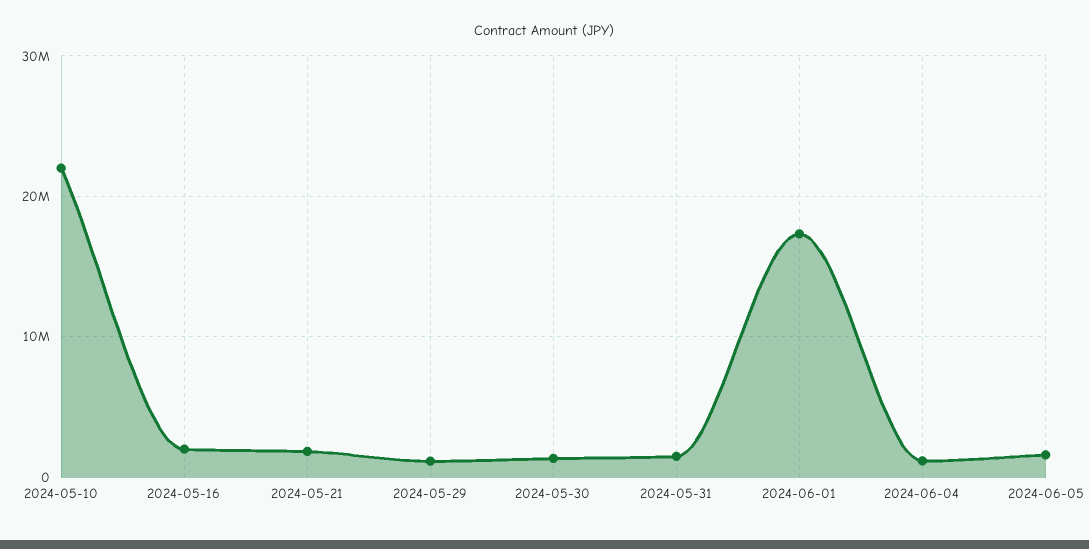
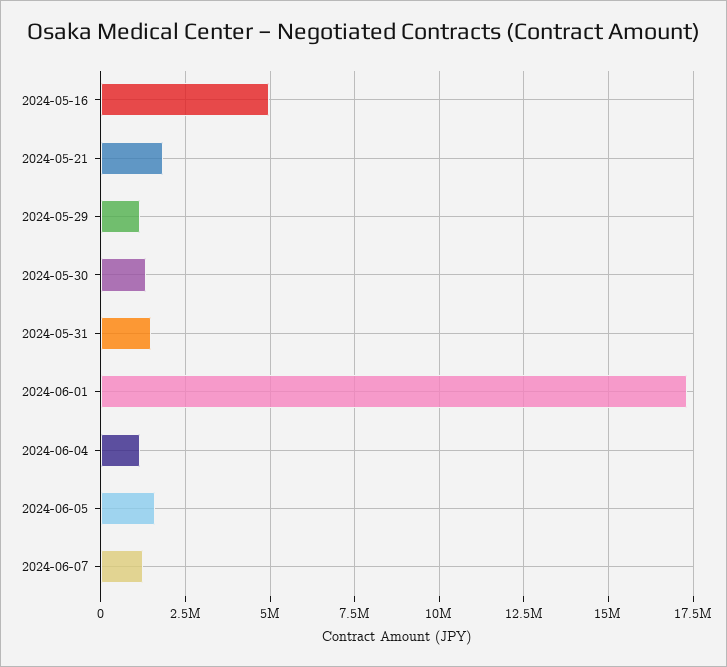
2024-05-10: 22000000 -> none
2024-05-16: 2000000 -> 5000000
2024-06-07: none -> 1250000

